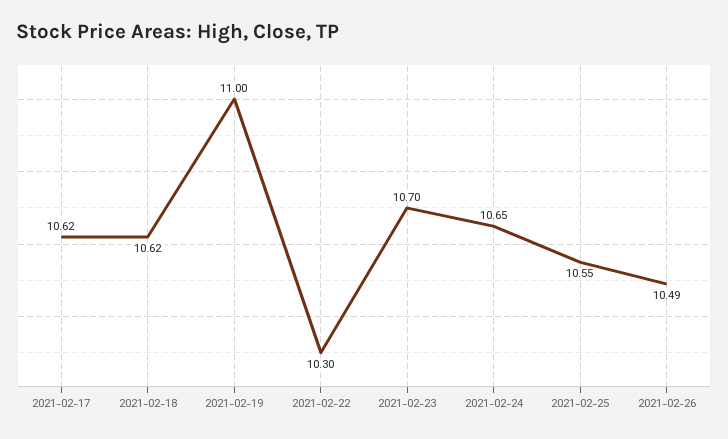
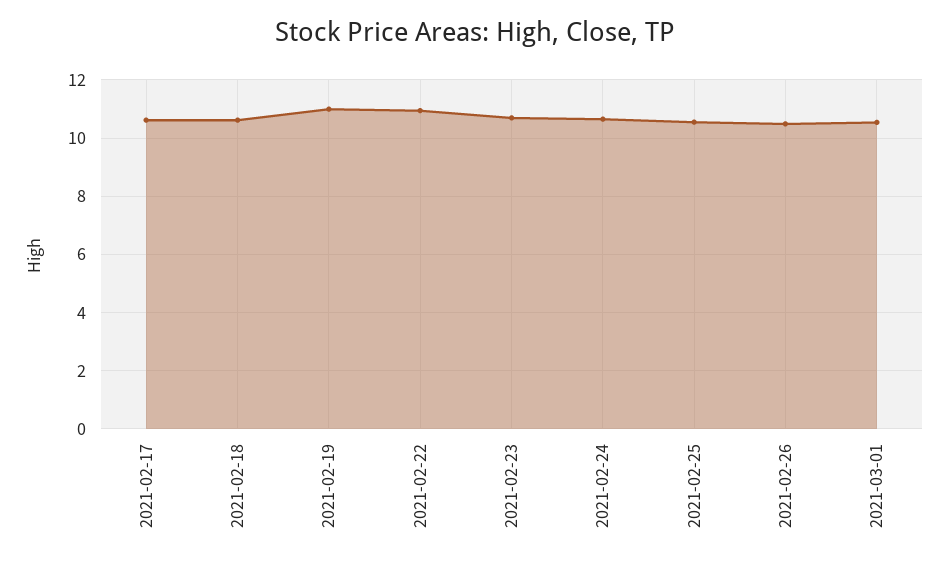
2021-02-22: 10.3 -> 11
2021-03-01: none -> 10.5

